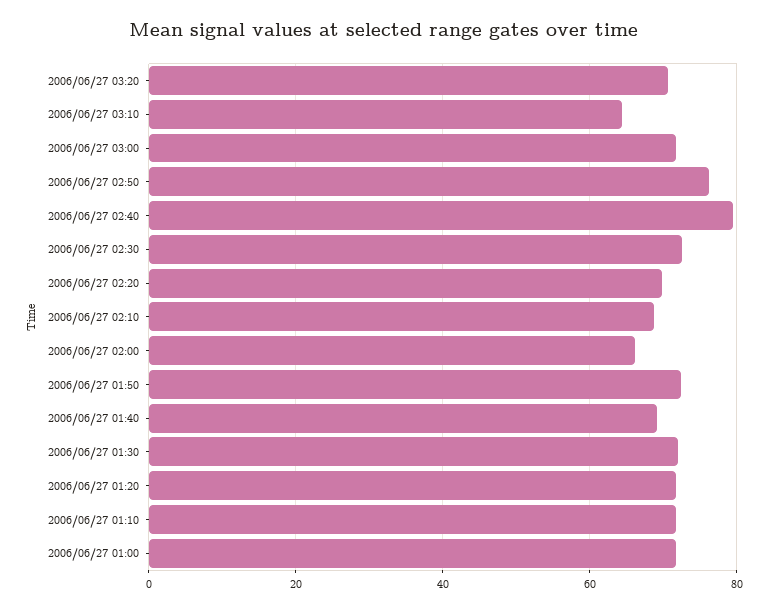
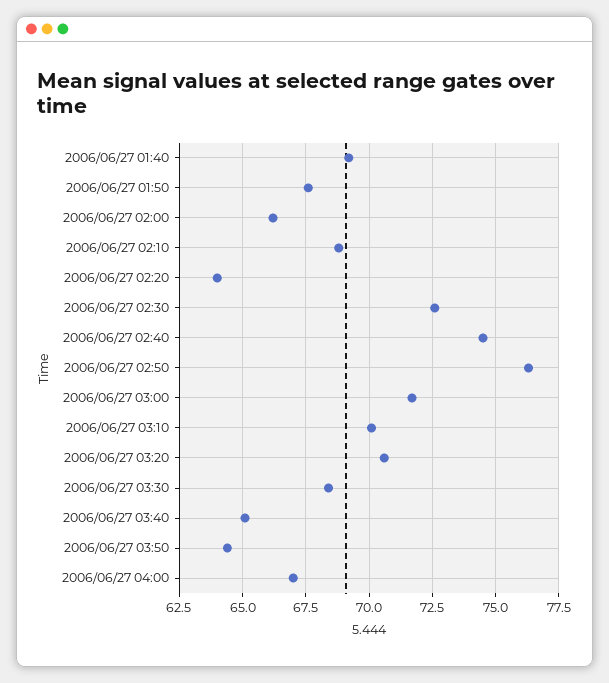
2006/06/27 03:10: 64 -> 70
2006/06/27 02:40: 80 -> 74.5
2006/06/27 02:20: 70 -> 64
2006/06/27 01:50: 72 -> 67.5
2006/06/27 01:30: 72 -> none
2006/06/27 01:20: 72 -> none
2006/06/27 01:10: 72 -> none
2006/06/27 01:00: 72 -> none
2006/06/27 03:30: none -> 68.5
2006/06/27 03:40: none -> 65
2006/06/27 03:50: none -> 64.5
2006/06/27 04:00: none -> 67

